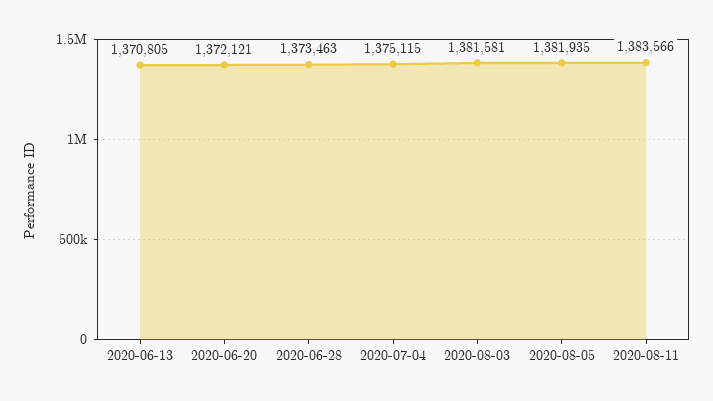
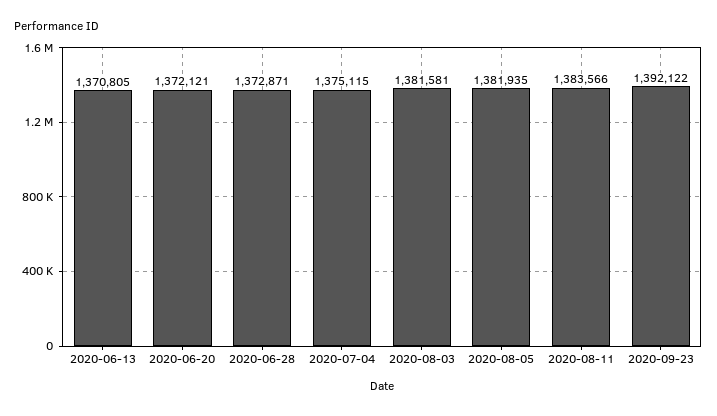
2020-06-28: 1373463 -> 1372871
2020-09-23: none -> 1392122

